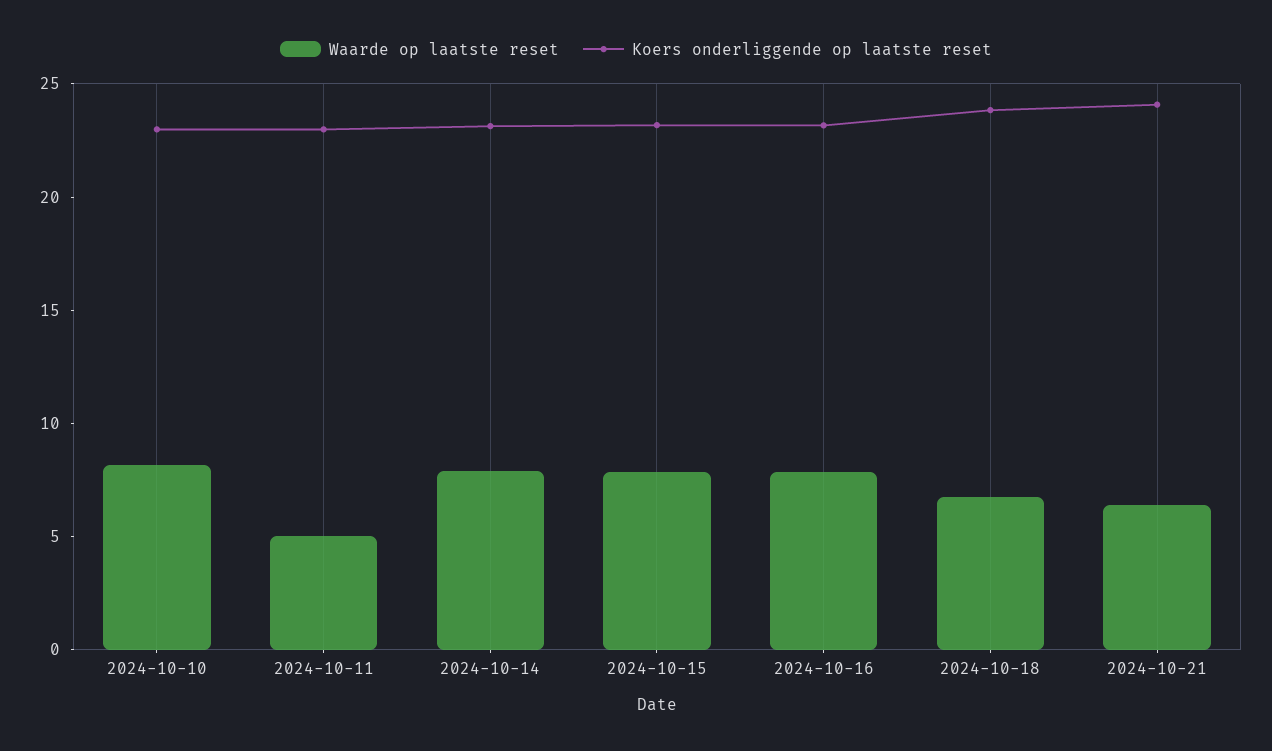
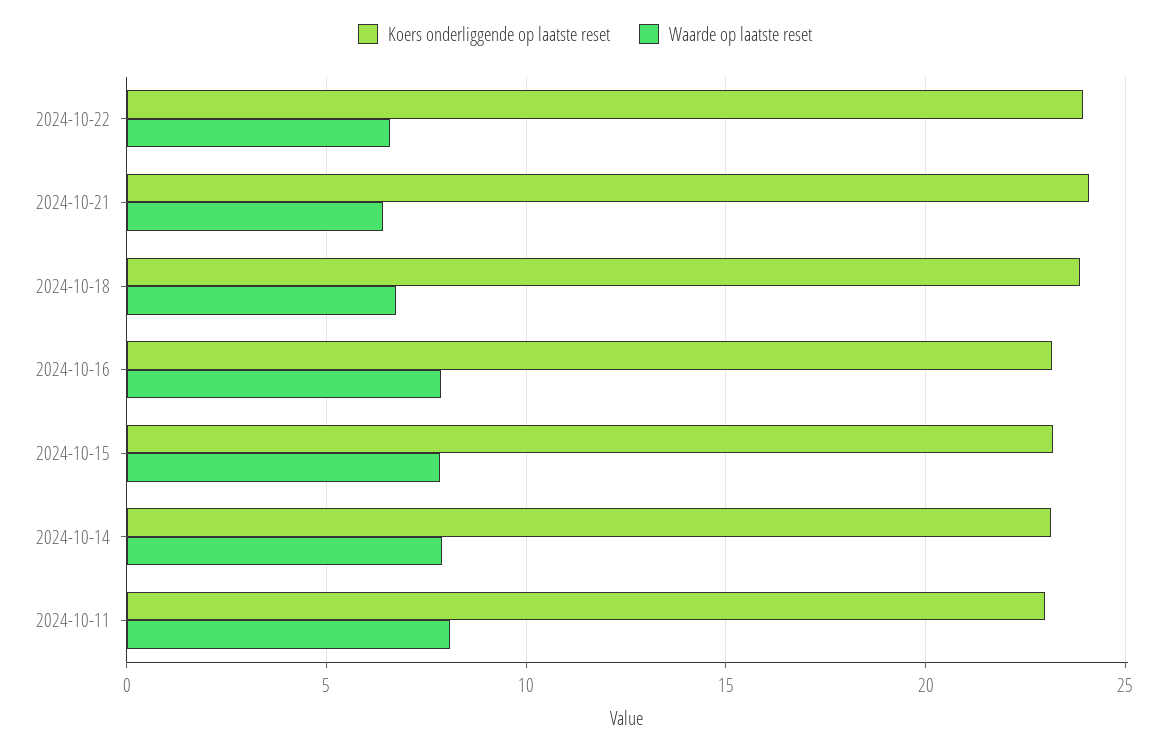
Waarde op laatste reset, 2024-10-10: 8 -> none
Koers onderliggende op laatste reset, 2024-10-10: 23 -> none
Waarde op laatste reset, 2024-10-11: 5 -> 8
Koers onderliggende op laatste reset, 2024-10-22: none -> 24
Waarde op laatste reset, 2024-10-22: none -> 6.5

